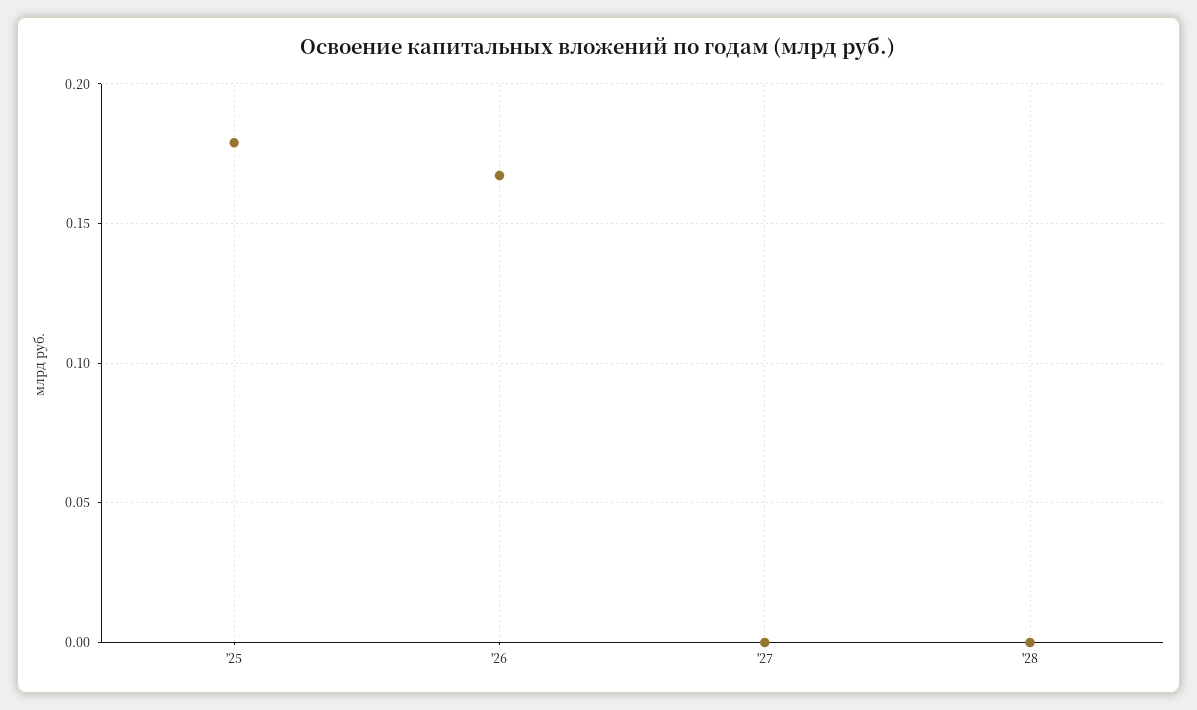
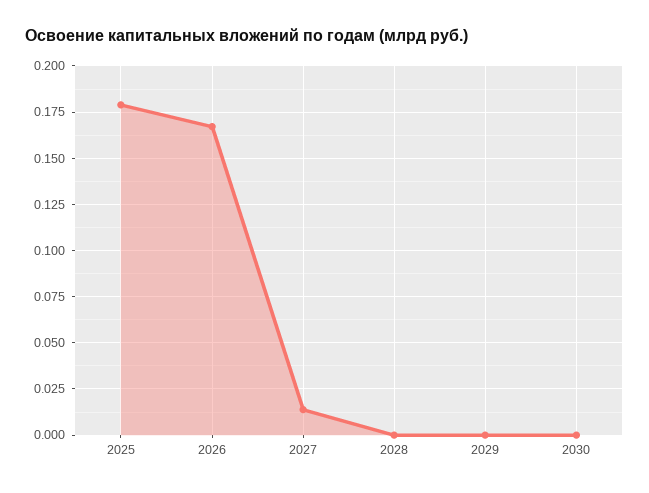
'27: 0 -> 0.015
2029: none -> 0
2030: none -> 0

